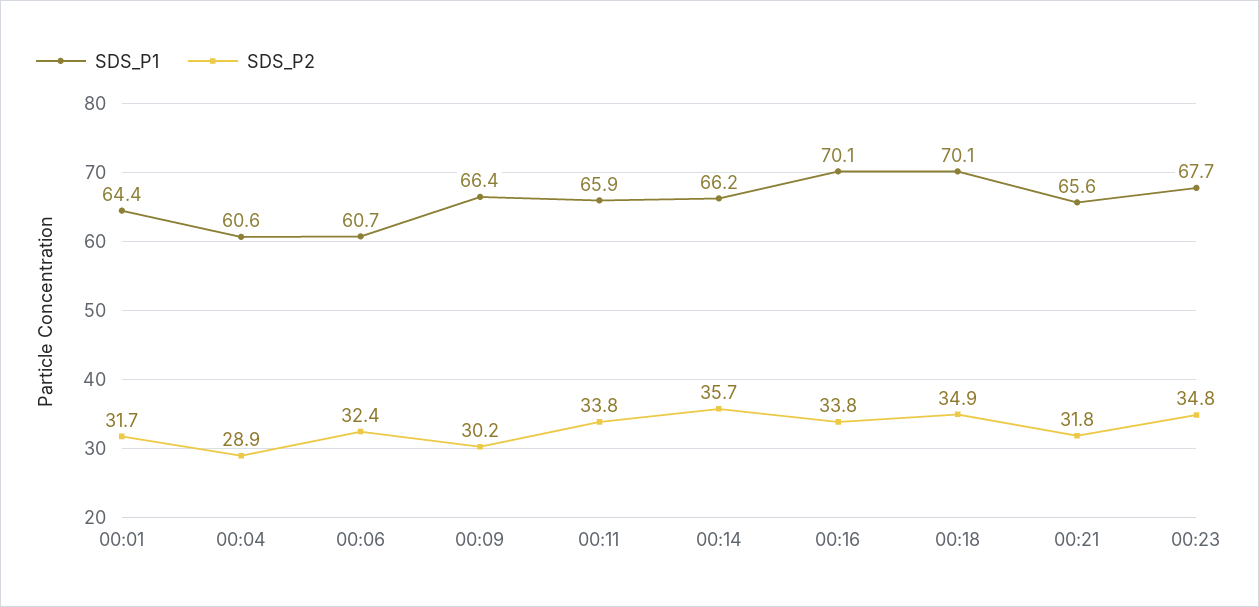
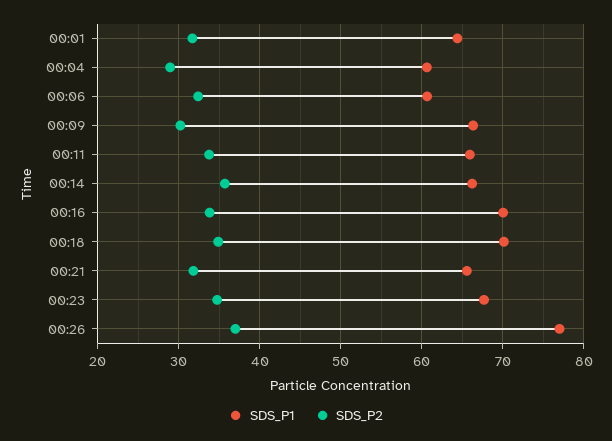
SDS_P1, 00:26: none -> 77
SDS_P2, 00:26: none -> 37

